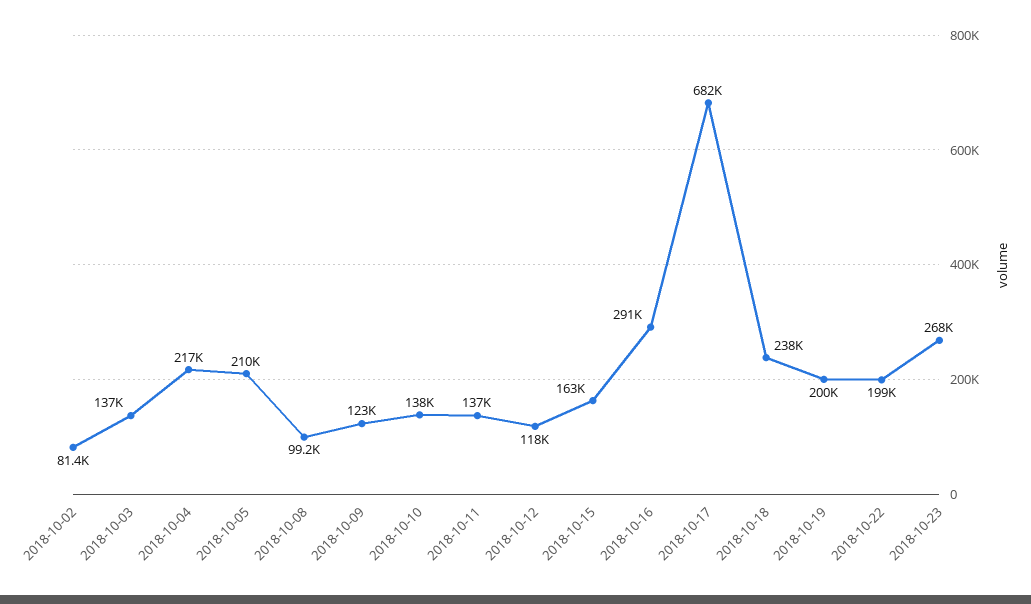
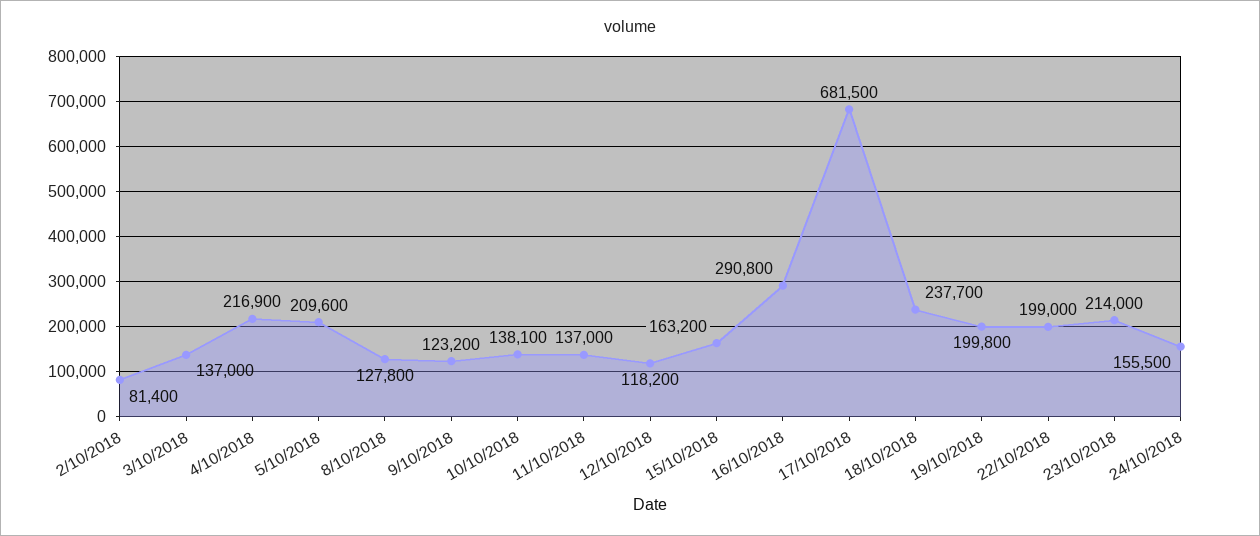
2018-10-08: 99200 -> 127800
2018-10-23: 268000 -> 214000
24/10/2018: none -> 155500

